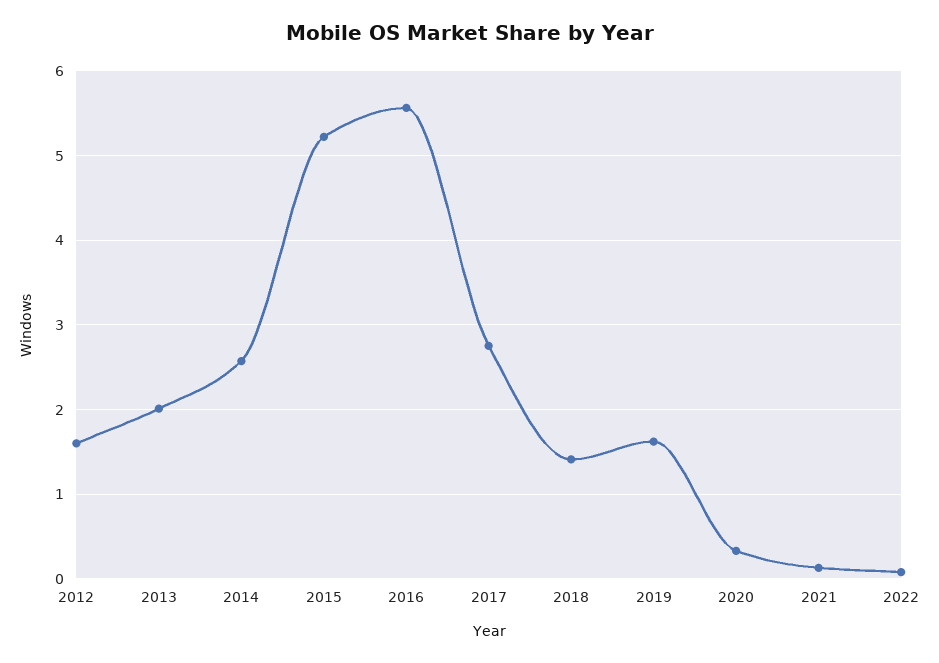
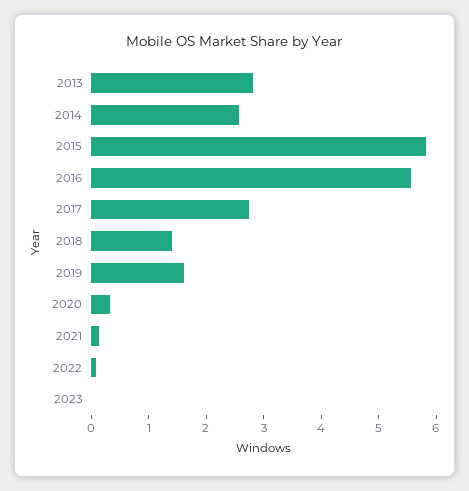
2012: 1.6 -> none
2013: 2 -> 2.8
2015: 5.2 -> 5.8
2023: none -> 0

